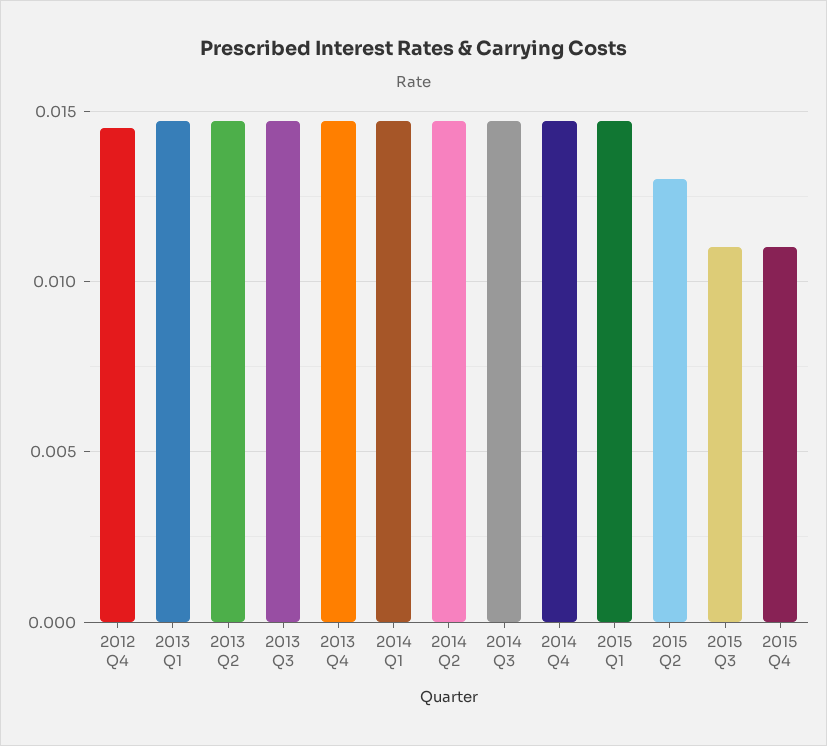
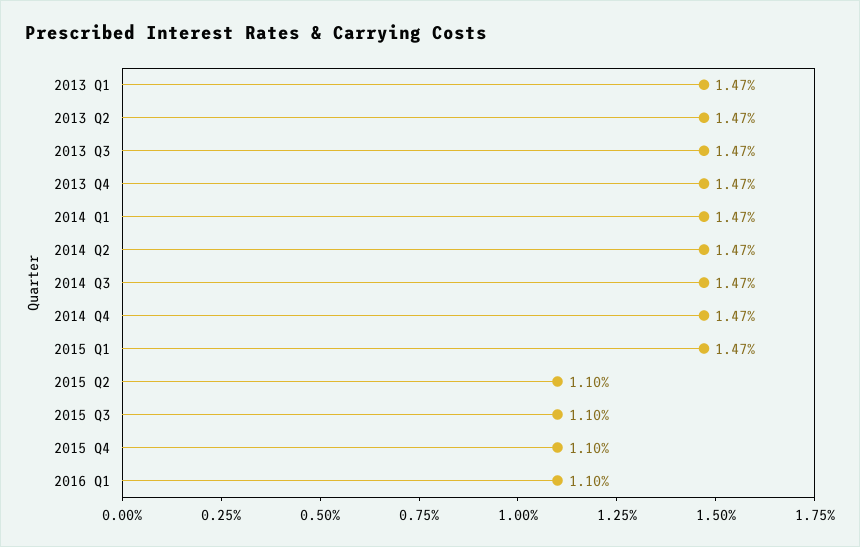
2012 Q4: 0.0145 -> none
2015 Q2: 0.013 -> 0.011
2016 Q1: none -> 0.011

